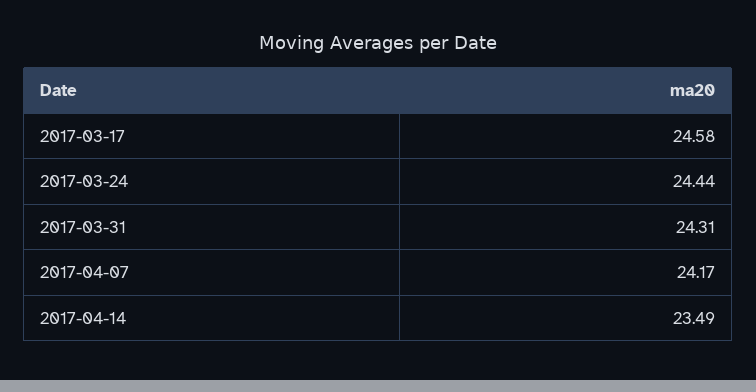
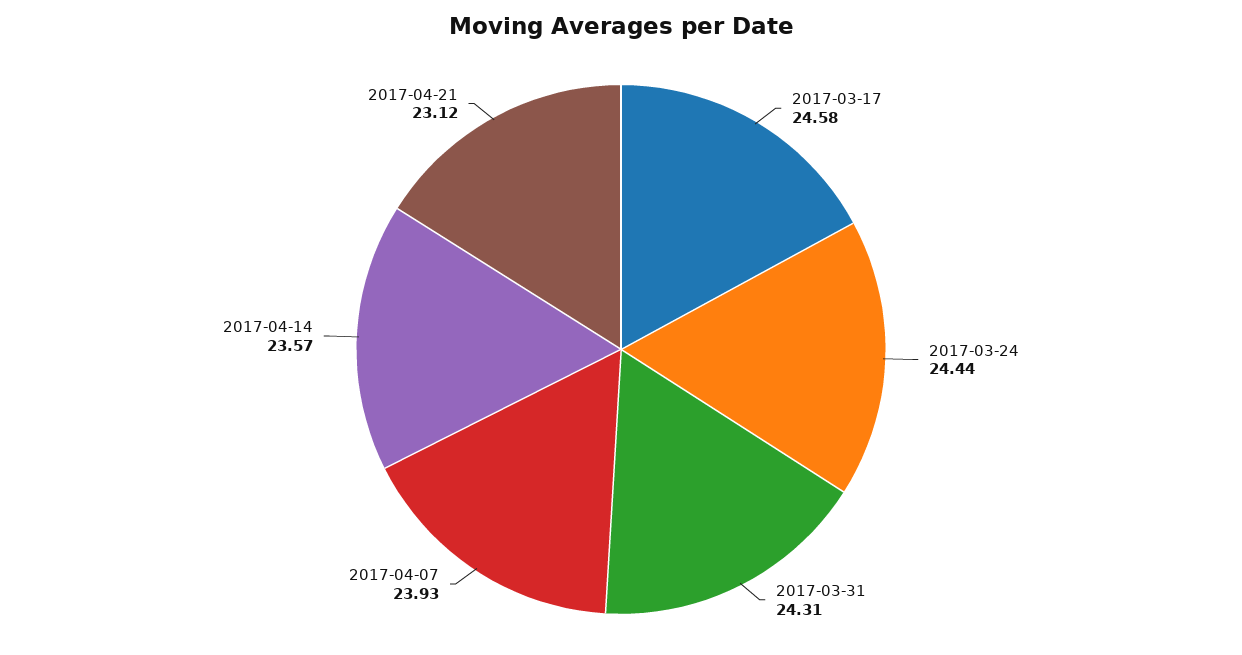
2017-04-07: 24.17 -> 23.93
2017-04-14: 23.49 -> 23.57
2017-04-21: none -> 23.12

